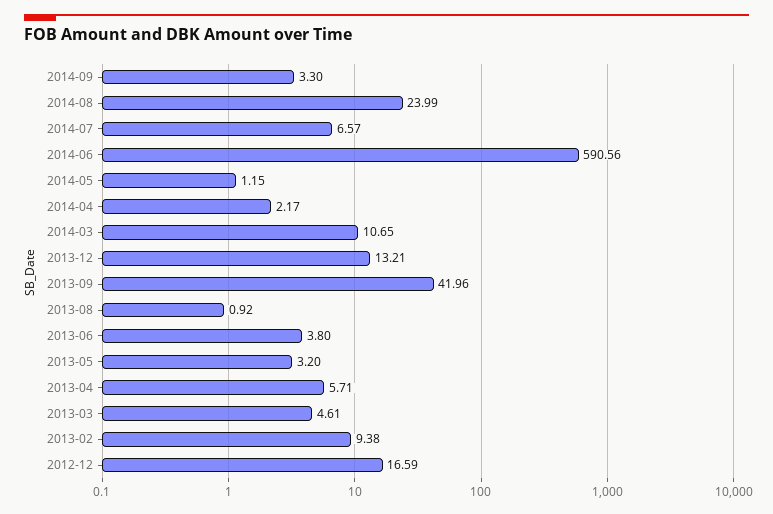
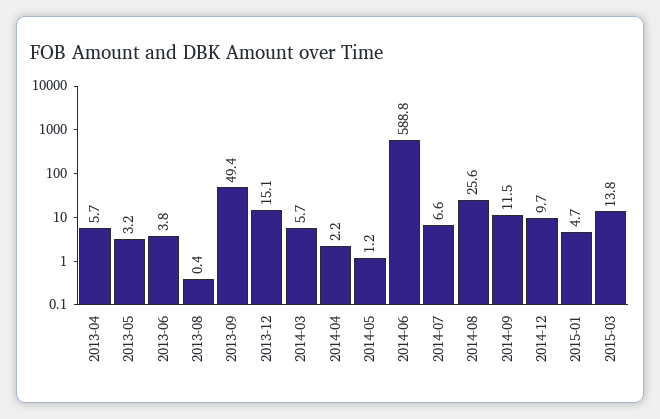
2014-09: 3.3 -> 11.5
2014-08: 23.99 -> 25.6
2014-06: 590.56 -> 588.8
2014-03: 10.65 -> 5.7
2013-12: 13.21 -> 15.1
2013-09: 41.96 -> 49.4
2013-08: 0.92 -> 0.4
2013-03: 4.61 -> none
2013-02: 9.38 -> none
2012-12: 16.59 -> none
2014-12: none -> 9.7
2015-01: none -> 4.7
2015-03: none -> 13.8

